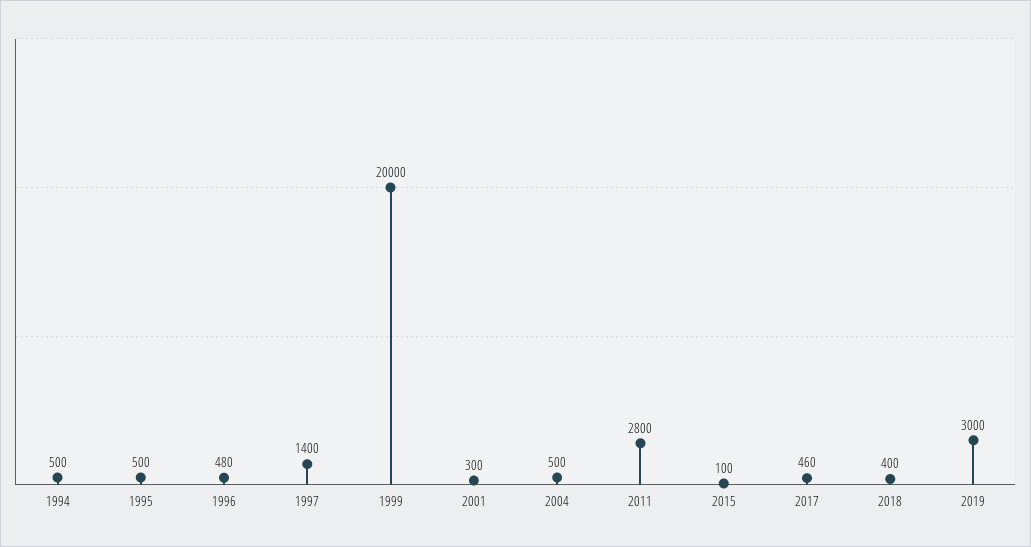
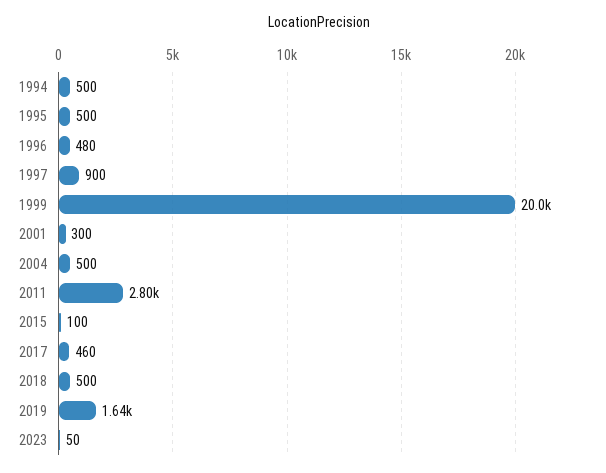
1997: 1400 -> 900
2018: 400 -> 500
2019: 3000 -> 1640
2023: none -> 50

